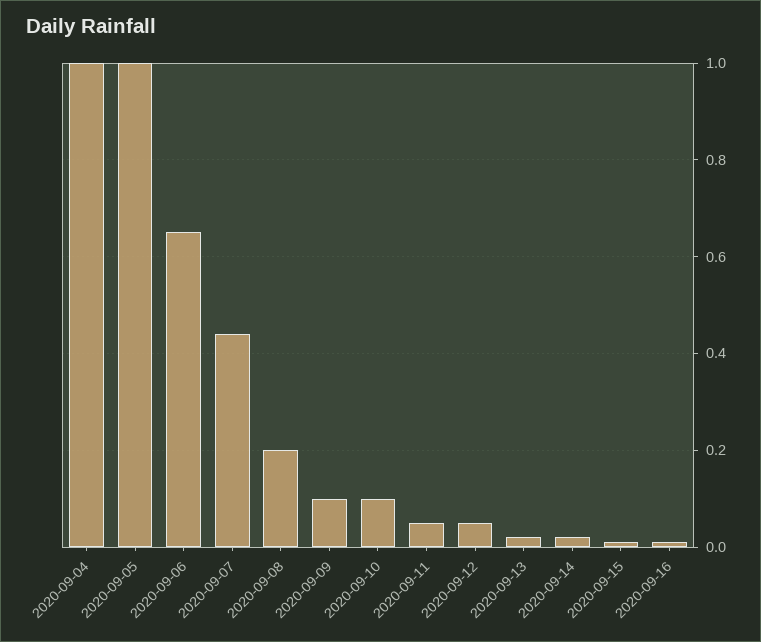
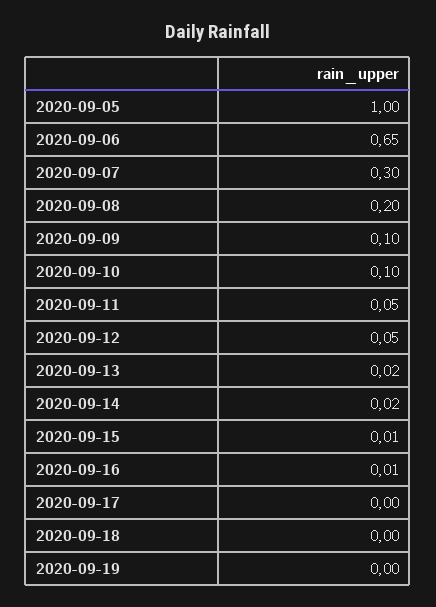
2020-09-04: 1 -> none
2020-09-07: 0.45 -> 0.3
2020-09-17: none -> 0
2020-09-18: none -> 0
2020-09-19: none -> 0

